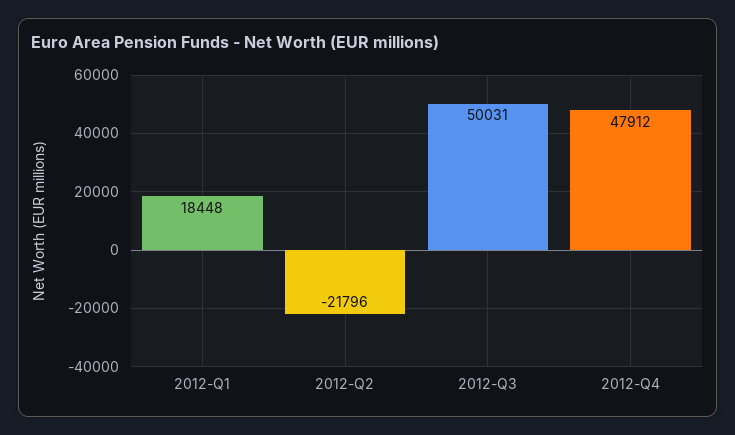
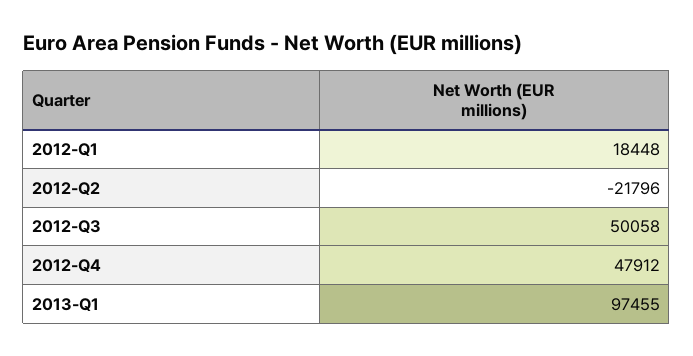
2012-Q3: 50031 -> 50058
2013-Q1: none -> 97455

